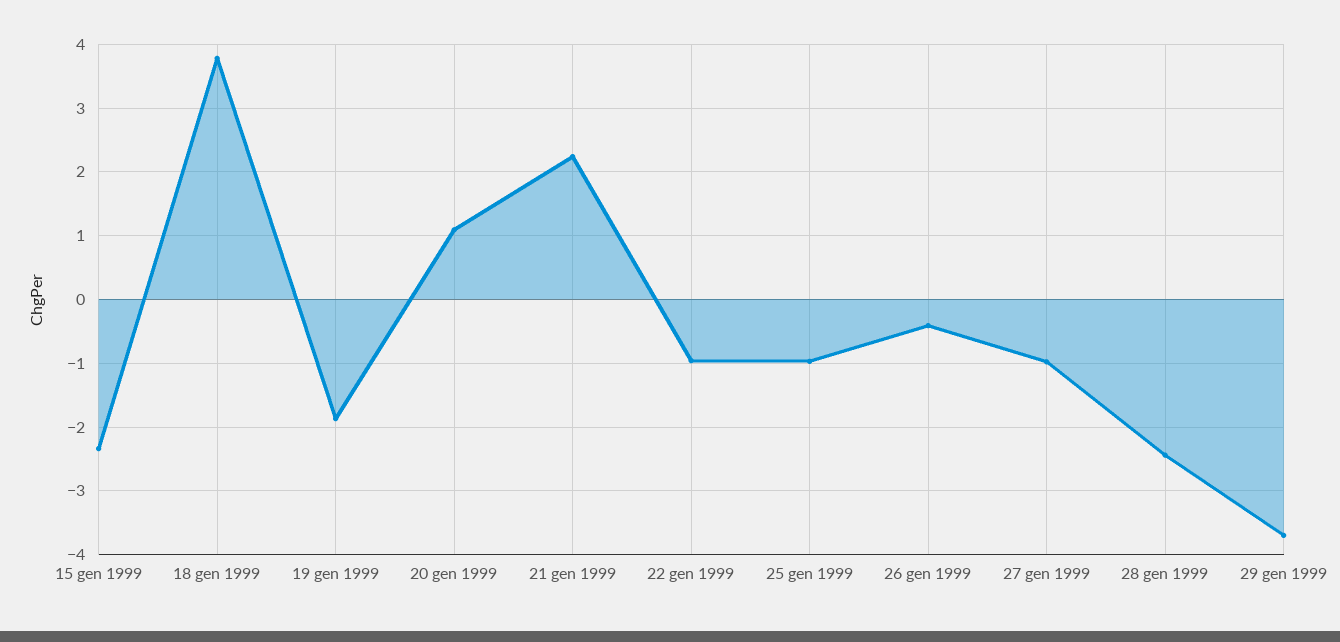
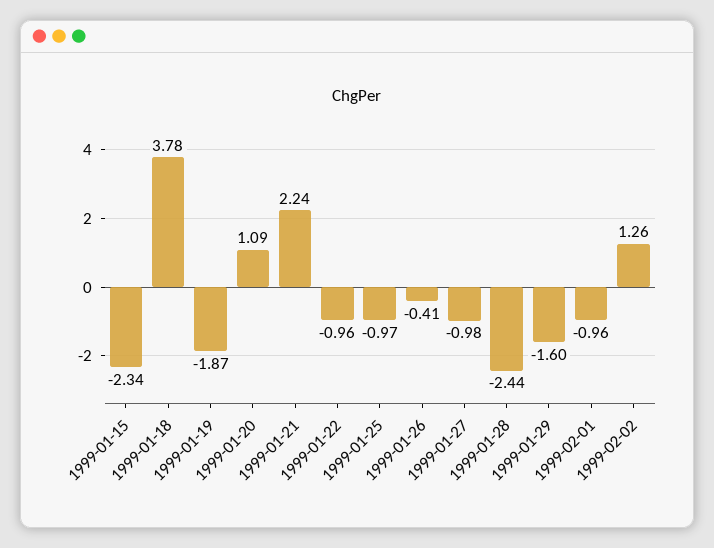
29 gen 1999: -3.7 -> -1.6
1999-02-01: none -> -0.96
1999-02-02: none -> 1.26

